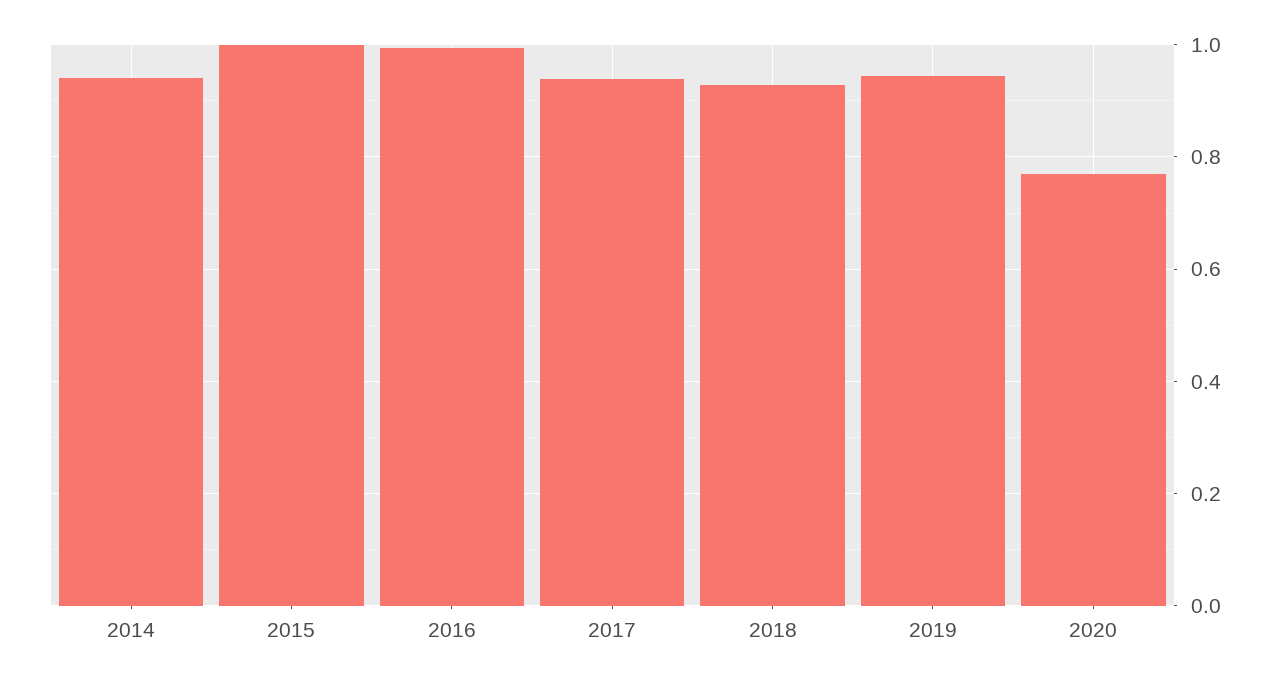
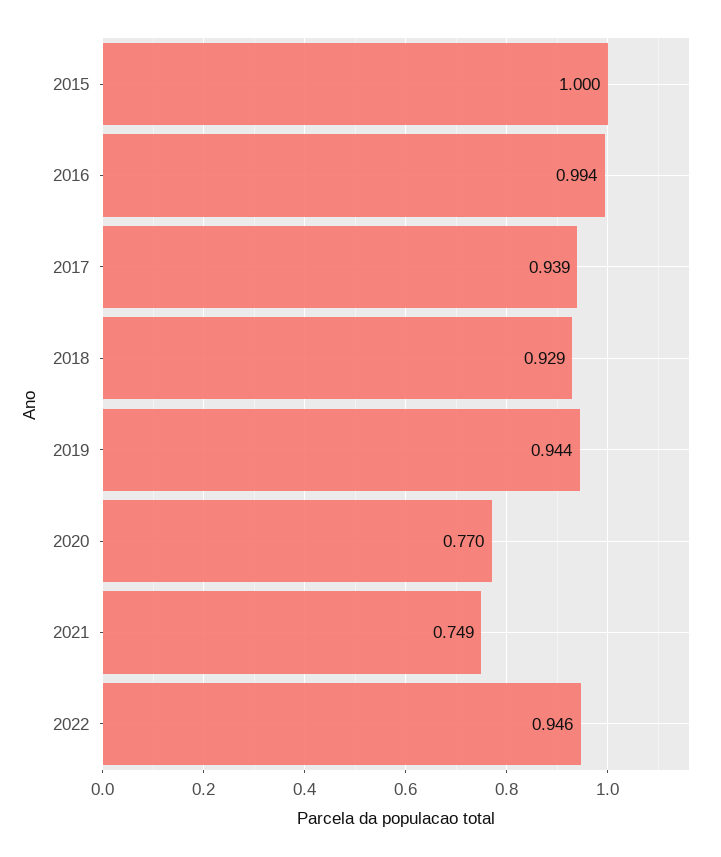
2014: 0.94 -> none
2021: none -> 0.749
2022: none -> 0.946

